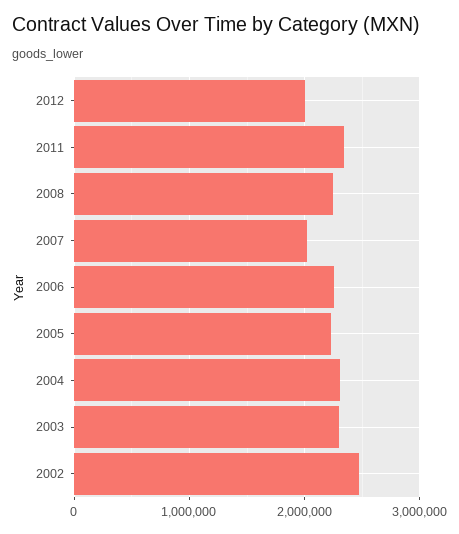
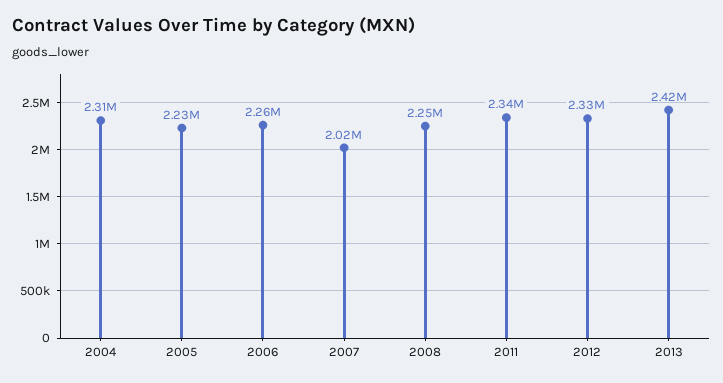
2012: 2000000 -> 2330000
2003: 2300000 -> none
2002: 2500000 -> none
2013: none -> 2420000

